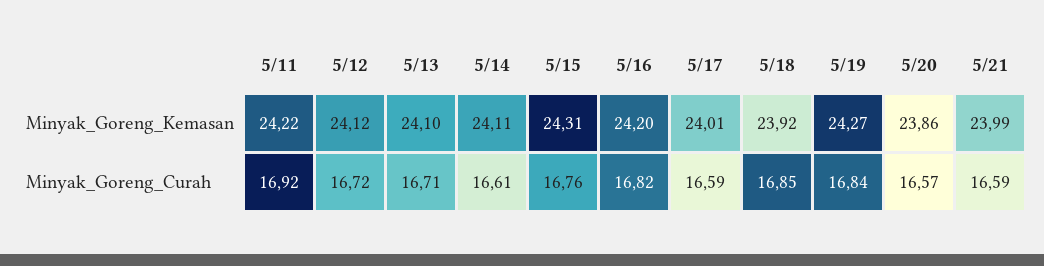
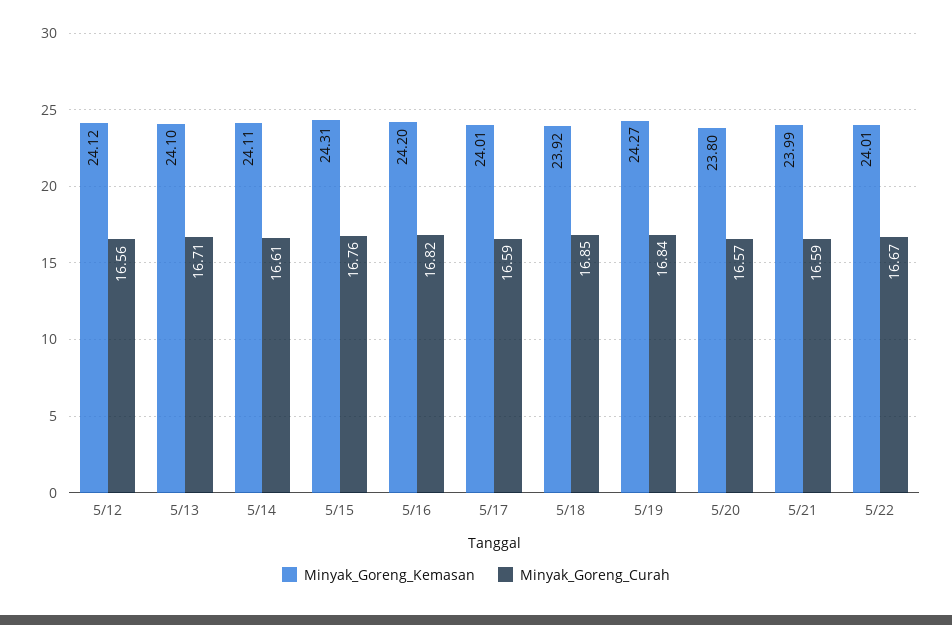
Minyak_Goreng_Kemasan, 5/11: 24.22 -> none
Minyak_Goreng_Kemasan, 5/20: 23.86 -> 23.8
Minyak_Goreng_Curah, 5/11: 16.92 -> none
Minyak_Goreng_Curah, 5/12: 16.72 -> 16.56
Minyak_Goreng_Kemasan, 5/22: none -> 24.01
Minyak_Goreng_Curah, 5/22: none -> 16.67

